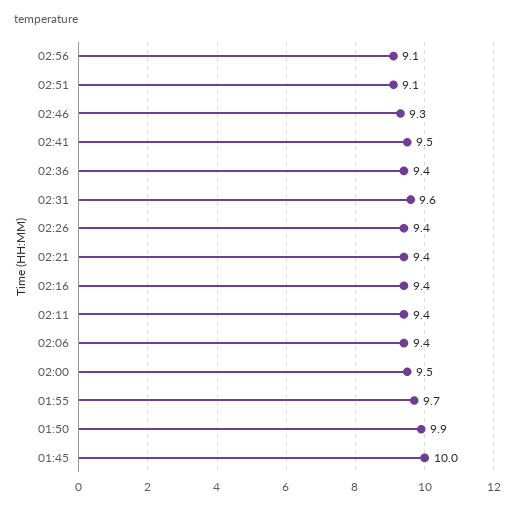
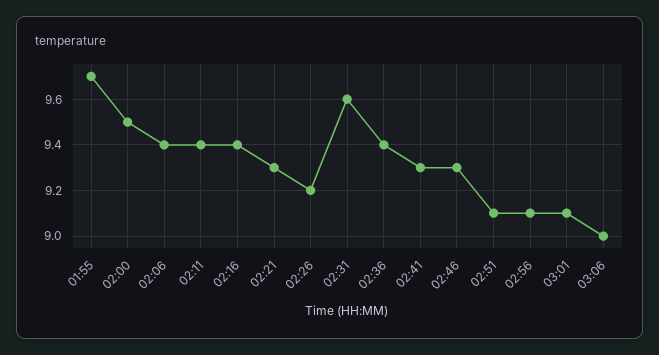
02:41: 9.5 -> 9.3
02:26: 9.4 -> 9.2
02:21: 9.4 -> 9.3
01:50: 9.9 -> none
01:45: 10 -> none
03:01: none -> 9.1
03:06: none -> 9

